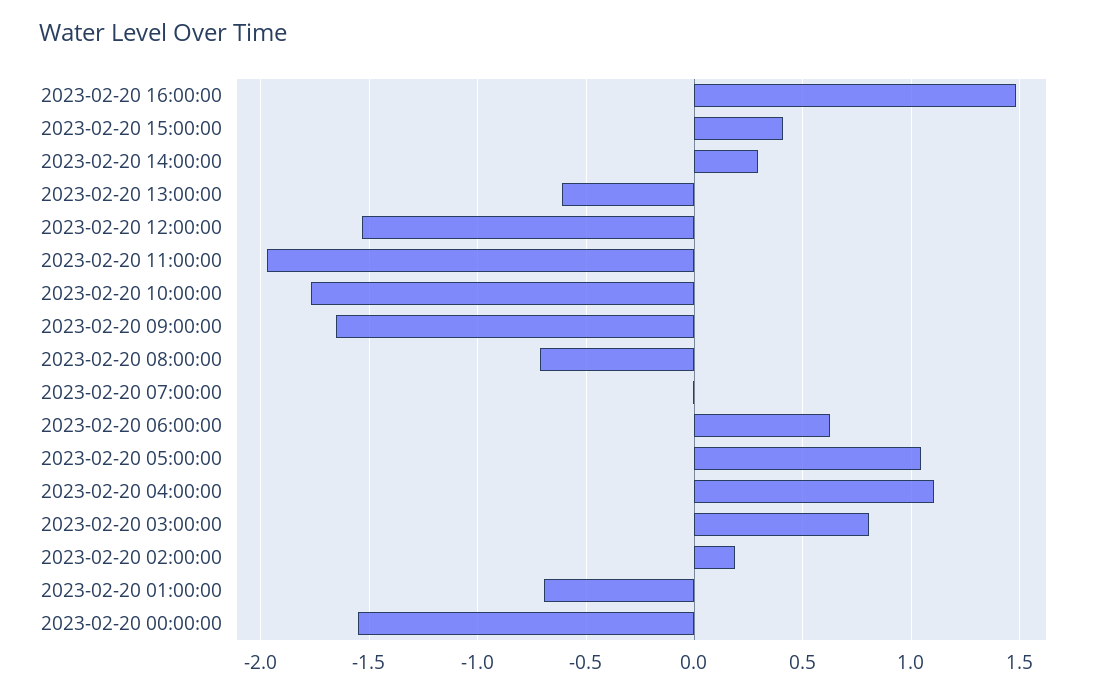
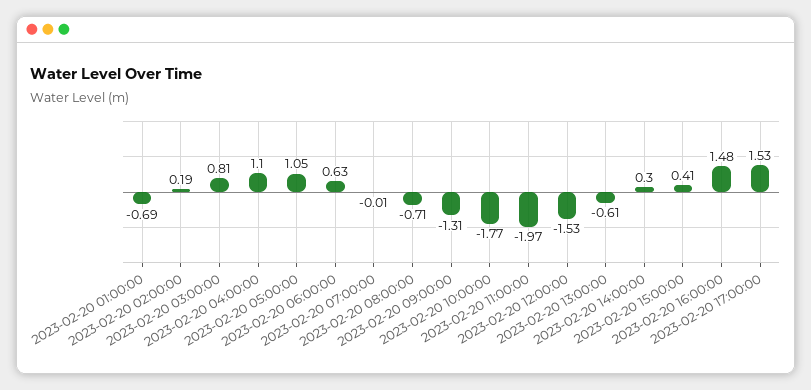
2023-02-20 09:00:00: -1.65 -> -1.31
2023-02-20 00:00:00: -1.55 -> none
2023-02-20 17:00:00: none -> 1.53

